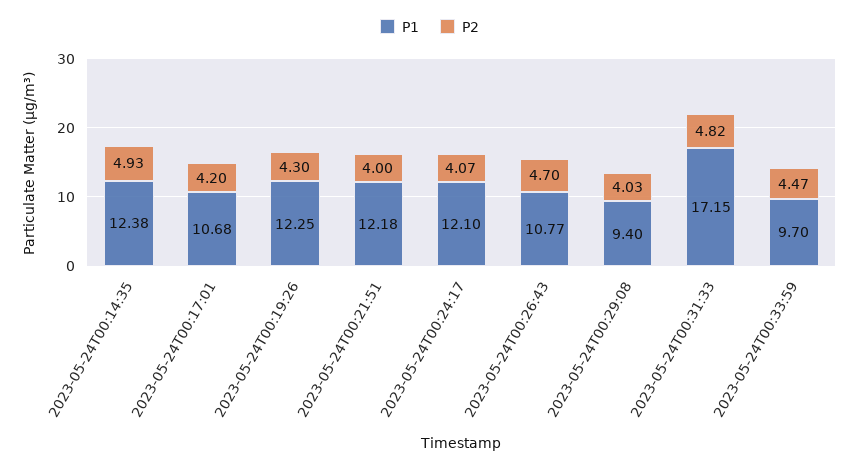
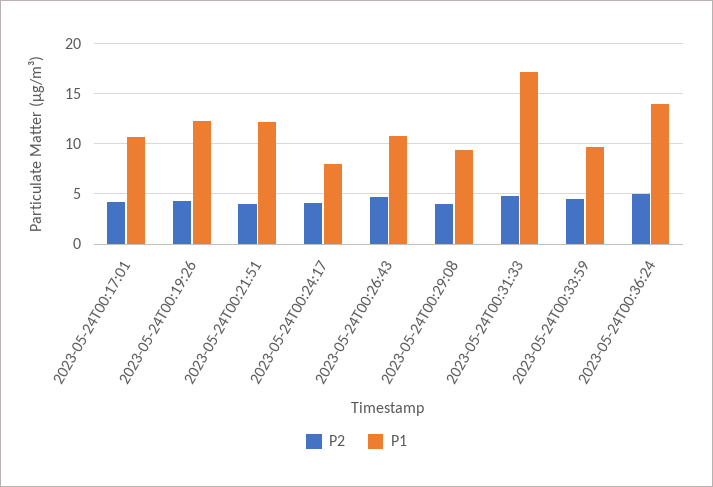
P1, 2023-05-24T00:14:35: 12.38 -> none
P2, 2023-05-24T00:14:35: 4.93 -> none
P1, 2023-05-24T00:24:17: 12.1 -> 8
P2, 2023-05-24T00:36:24: none -> 5
P1, 2023-05-24T00:36:24: none -> 14

